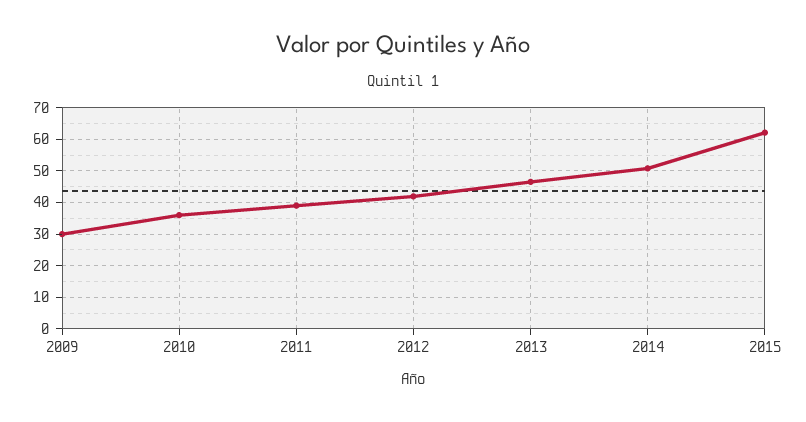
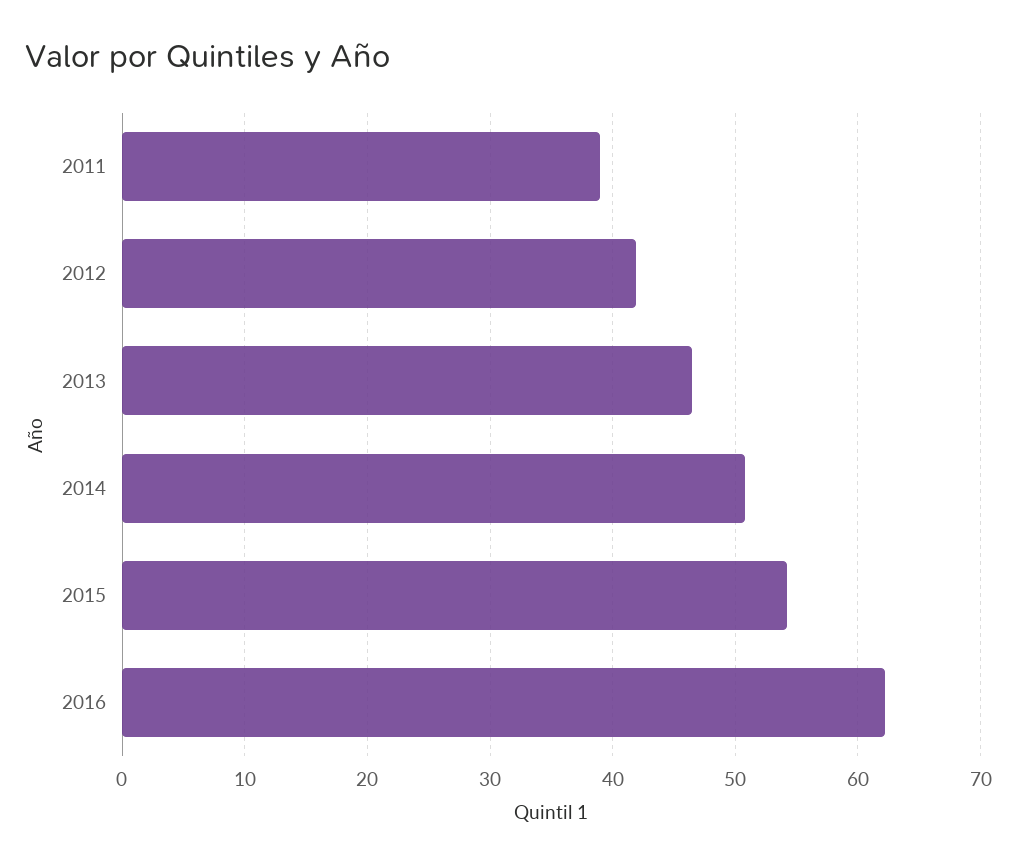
2009: 30 -> none
2010: 36 -> none
2015: 62 -> 54
2016: none -> 62

